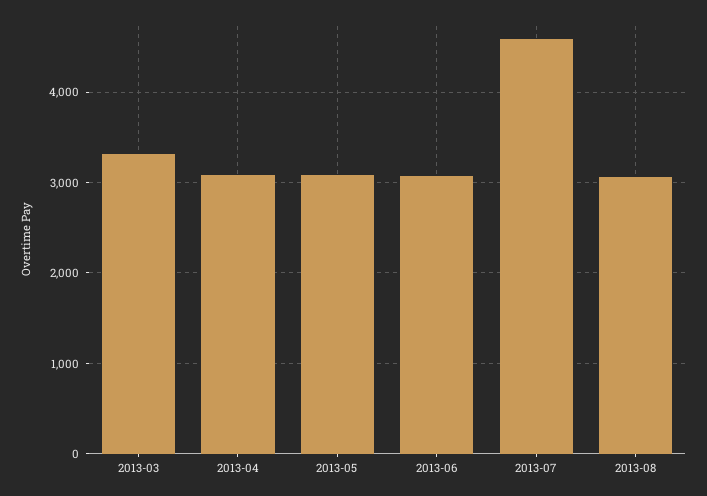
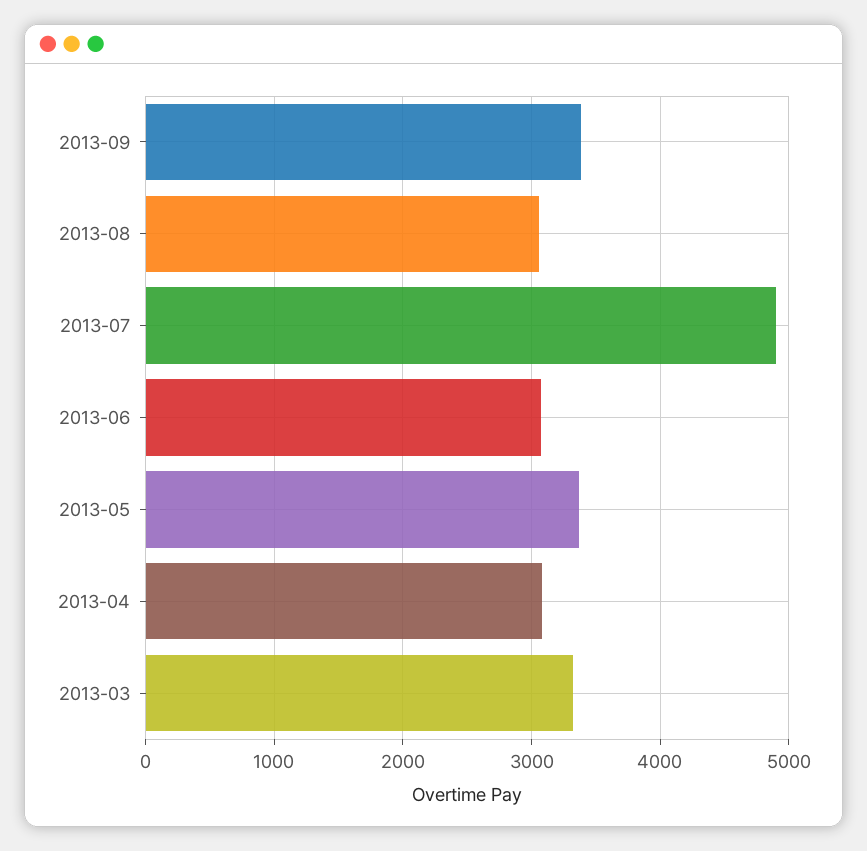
2013-05: 3100 -> 3400
2013-07: 4600 -> 4900
2013-09: none -> 3400

